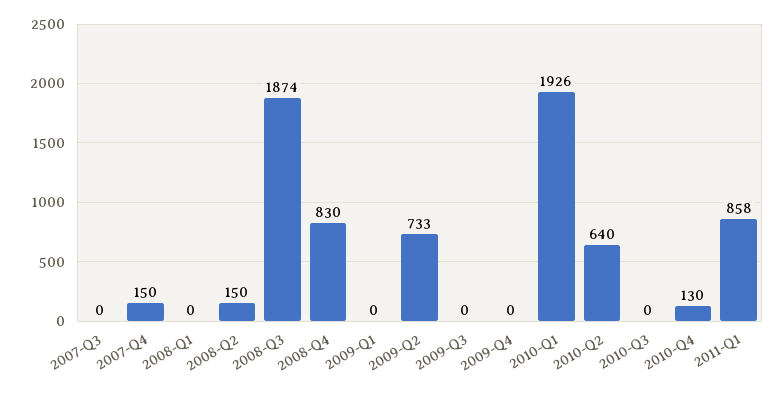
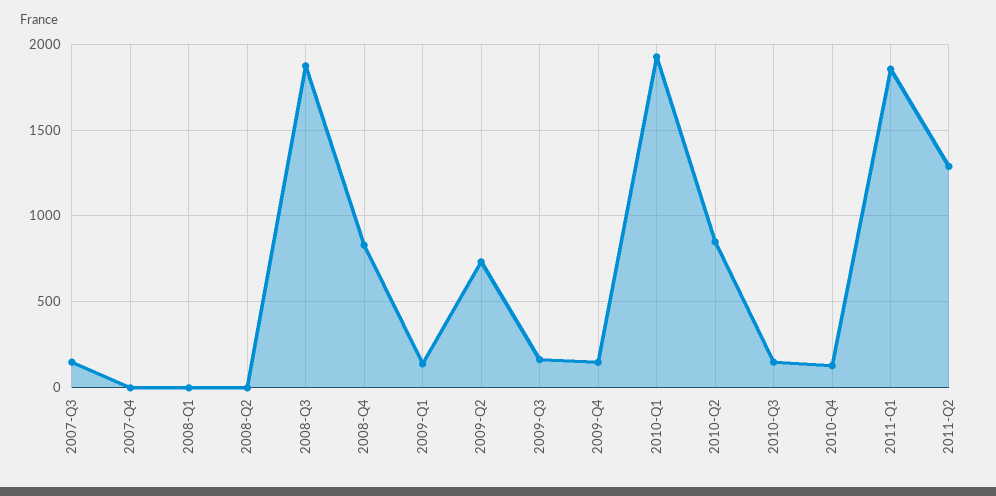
2007-Q3: 0 -> 150
2007-Q4: 150 -> 0
2008-Q2: 150 -> 0
2009-Q1: 0 -> 150
2009-Q3: 0 -> 150
2009-Q4: 0 -> 150
2010-Q2: 640 -> 850
2010-Q3: 0 -> 150
2011-Q1: 858 -> 1850
2011-Q2: none -> 1300

